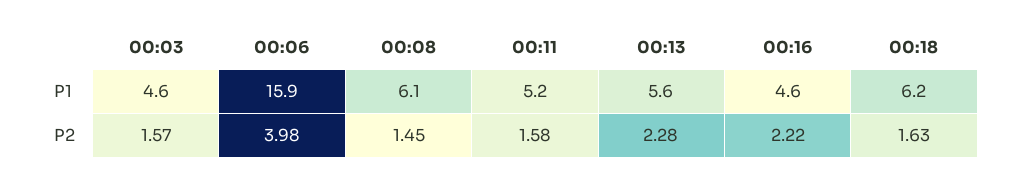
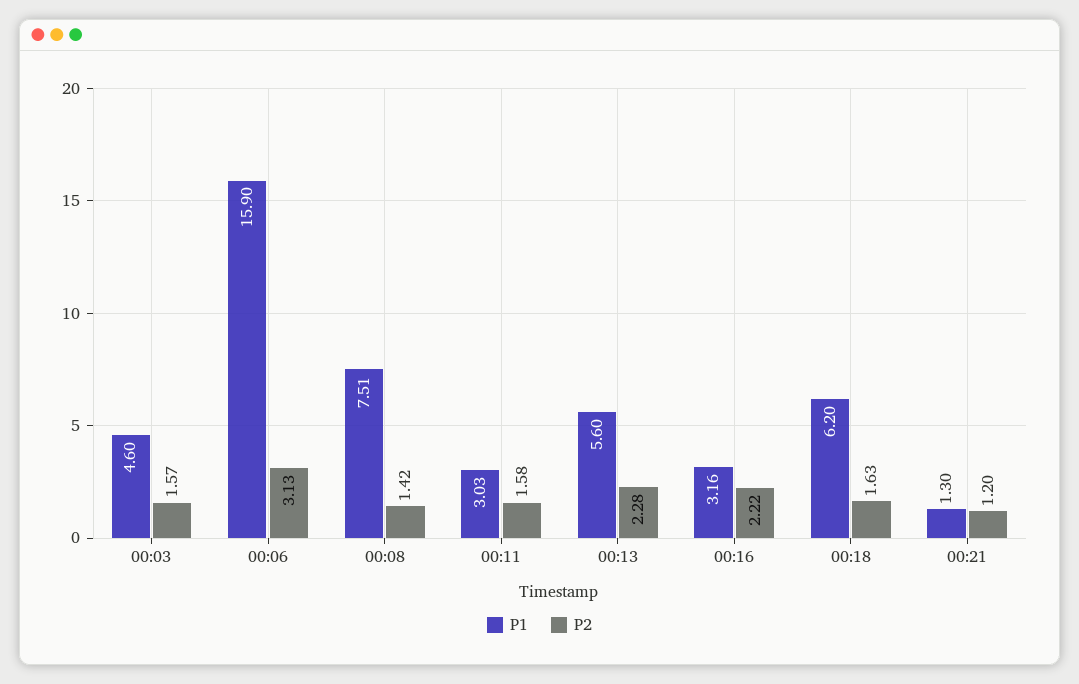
P1, 00:08: 6.1 -> 7.51
P1, 00:11: 5.2 -> 3.03
P1, 00:16: 4.6 -> 3.16
P2, 00:06: 3.98 -> 3.13
P2, 00:08: 1.45 -> 1.42
P1, 00:21: none -> 1.3
P2, 00:21: none -> 1.2

